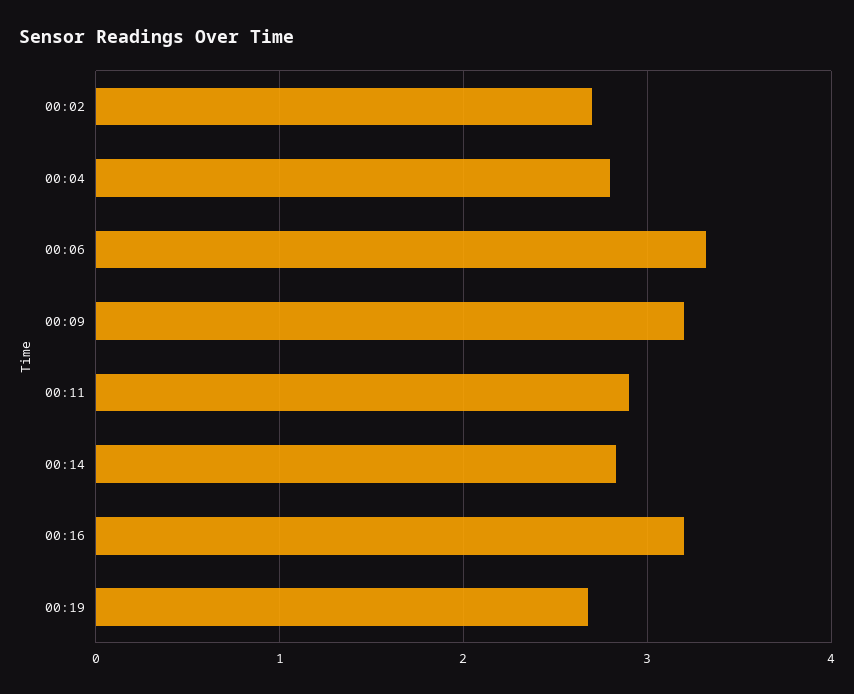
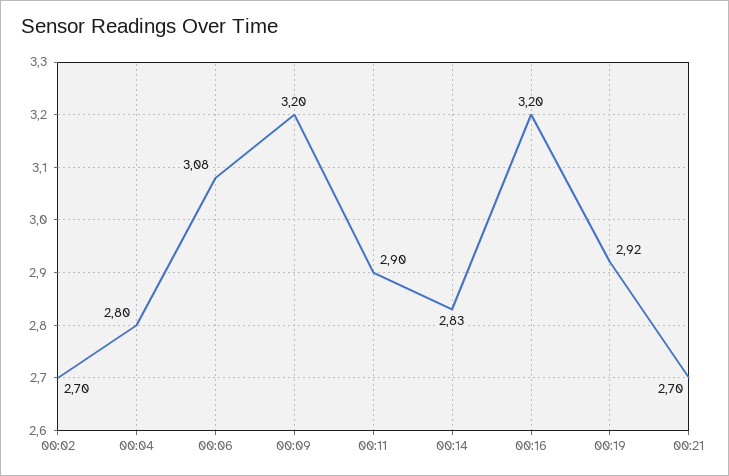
00:06: 3.3 -> 3.08
00:19: 2.7 -> 2.92
00:21: none -> 2.7

